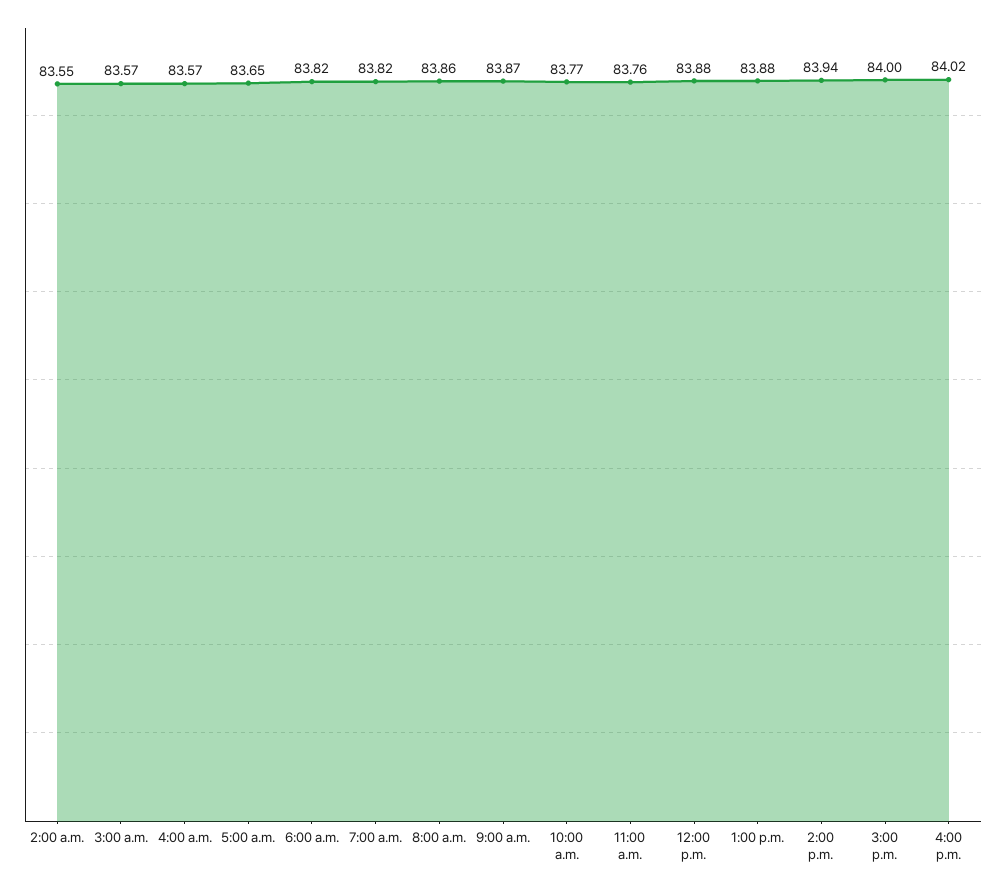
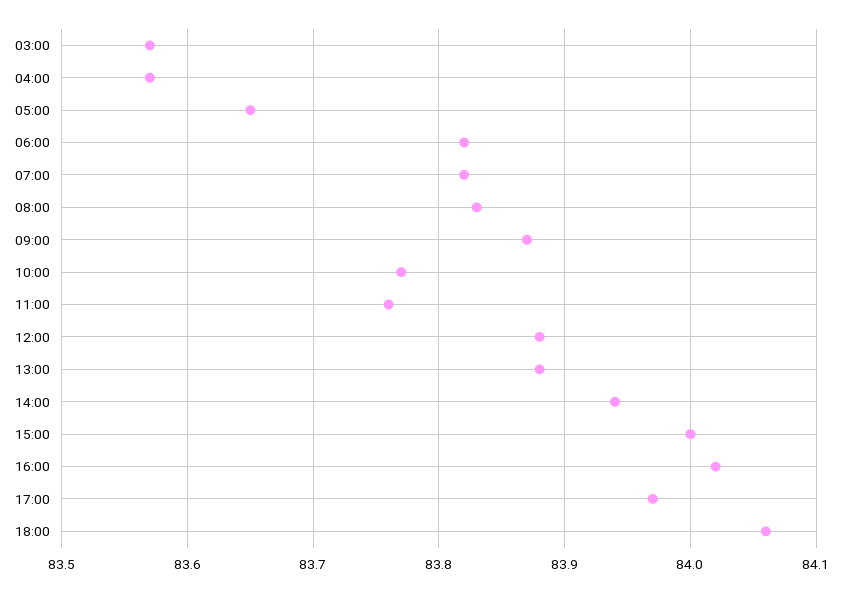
2:00 a.m.: 83.55 -> none
8:00 a.m.: 83.86 -> 83.83
17:00: none -> 83.97
18:00: none -> 84.06

